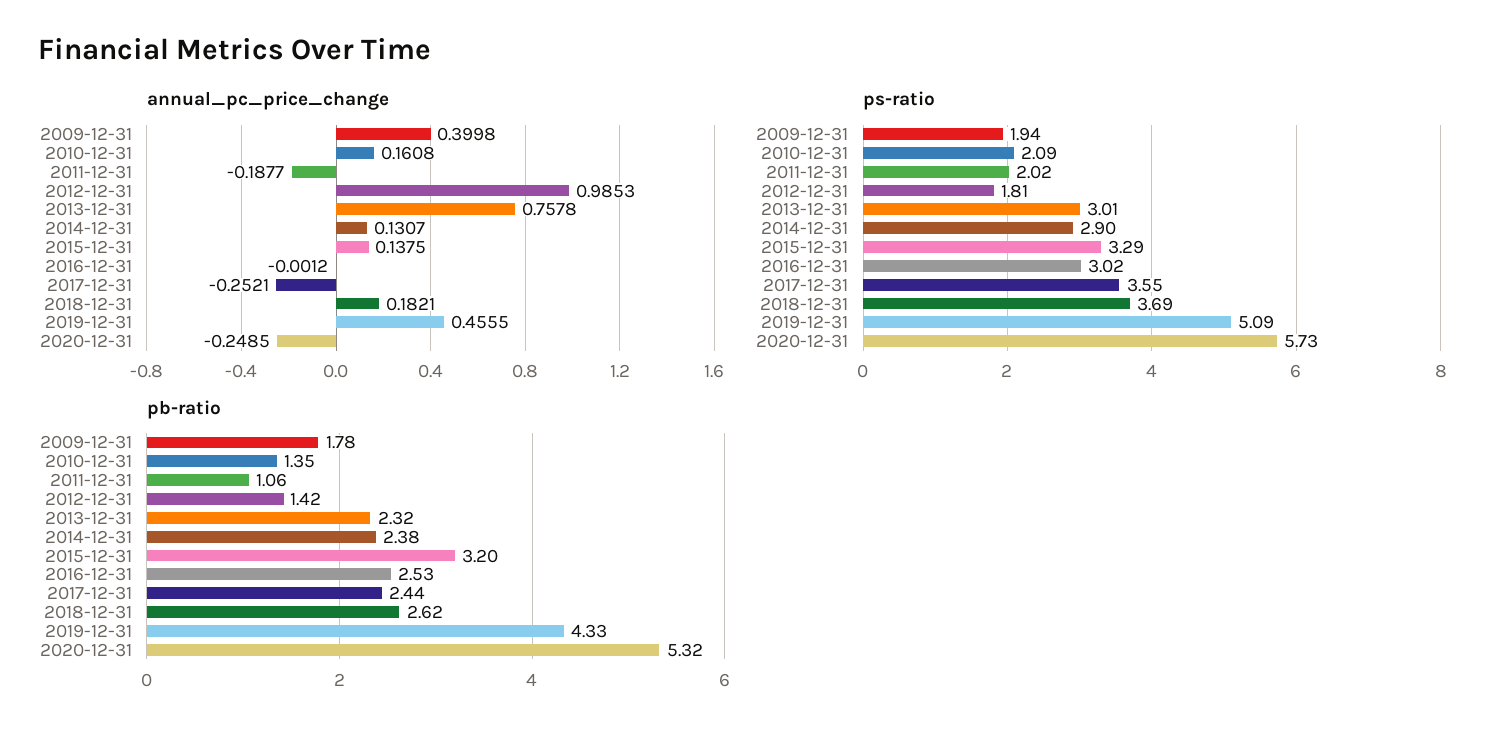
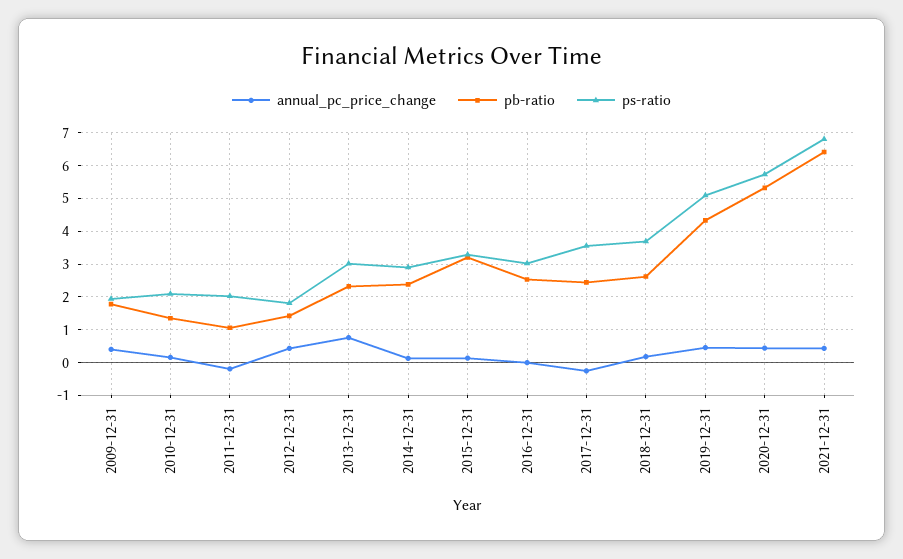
annual_pc_price_change, 2012-12-31: 0.9853 -> 0.4
annual_pc_price_change, 2020-12-31: -0.2485 -> 0.4
annual_pc_price_change, 2021-12-31: none -> 0.4
pb-ratio, 2021-12-31: none -> 6.4
ps-ratio, 2021-12-31: none -> 6.8

